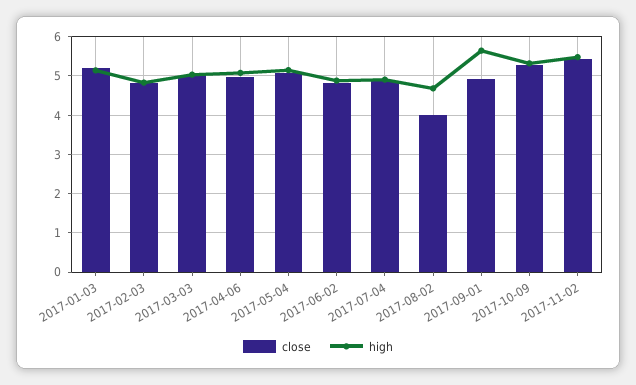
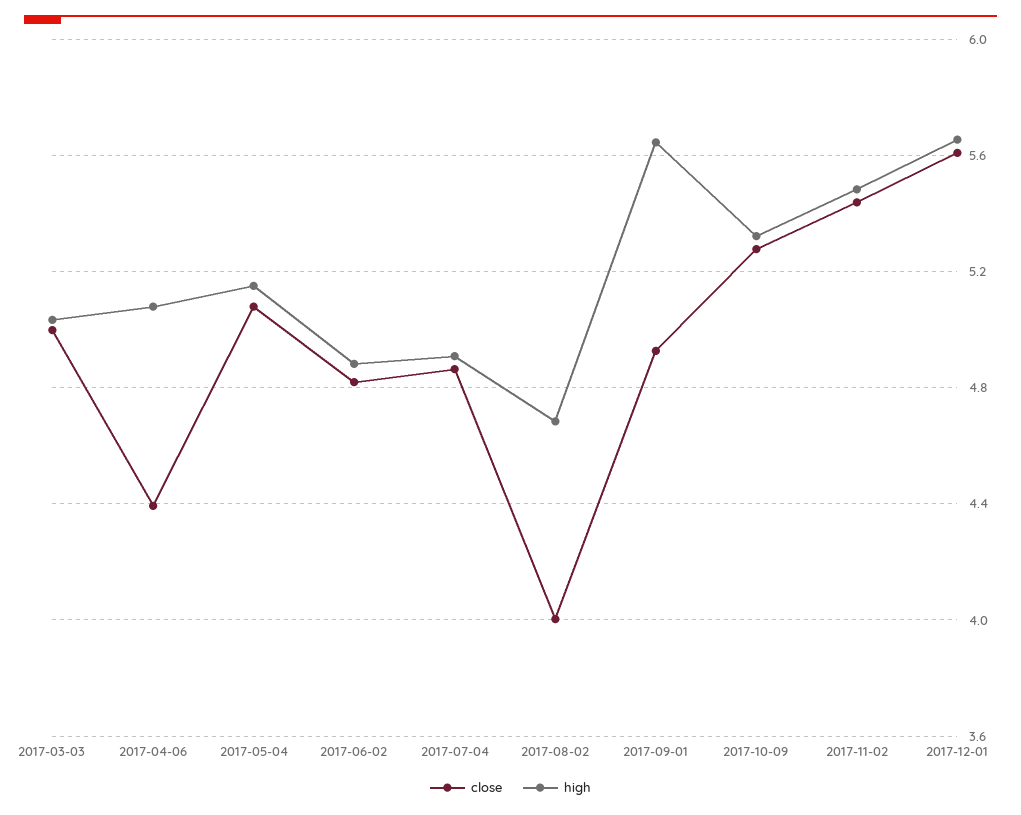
close, 2017-01-03: 5.2 -> none
high, 2017-01-03: 5.2 -> none
close, 2017-02-03: 4.8 -> none
high, 2017-02-03: 4.8 -> none
close, 2017-04-06: 5 -> 4.4
close, 2017-12-01: none -> 5.6
high, 2017-12-01: none -> 5.65

